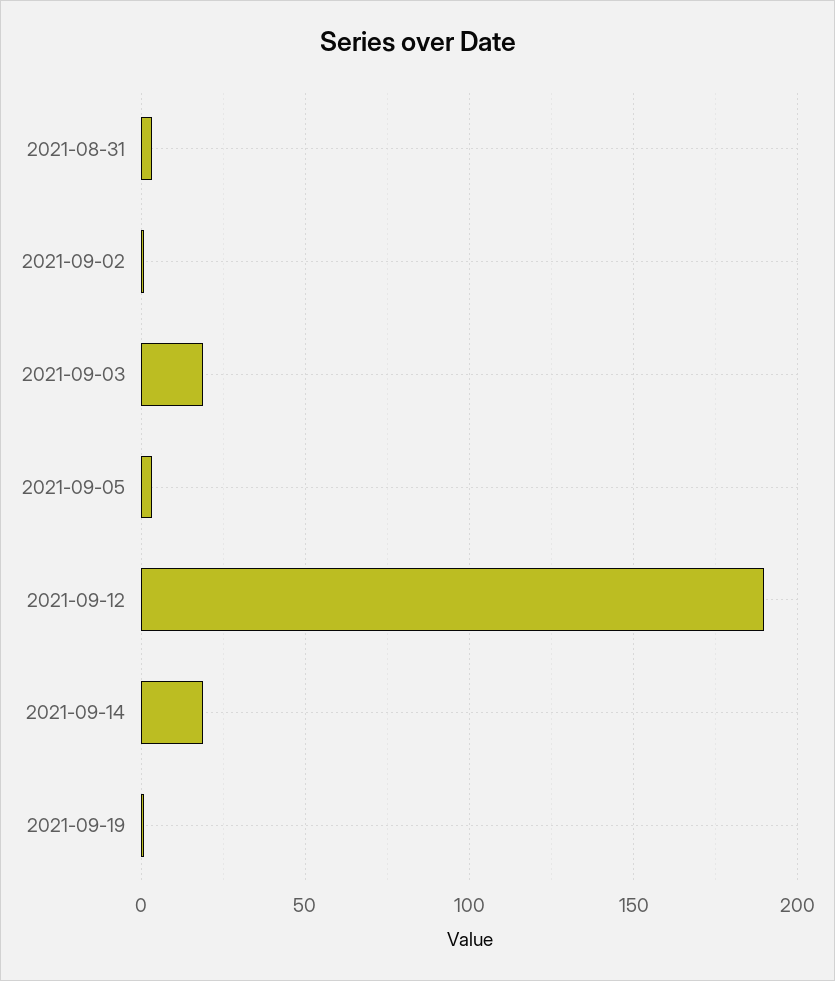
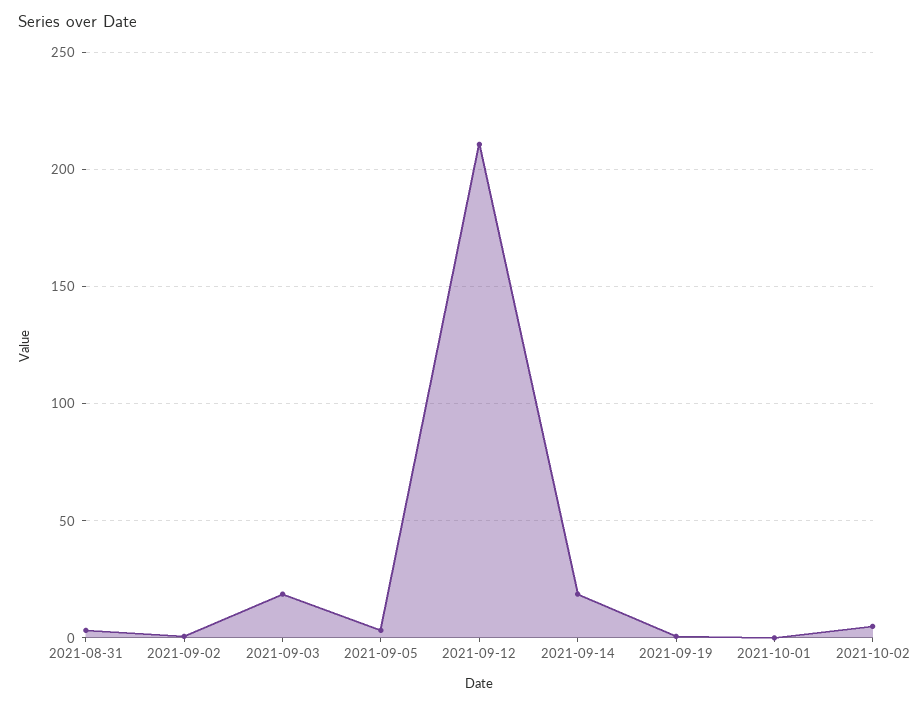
2021-09-12: 190 -> 210
2021-10-01: none -> 0
2021-10-02: none -> 5

